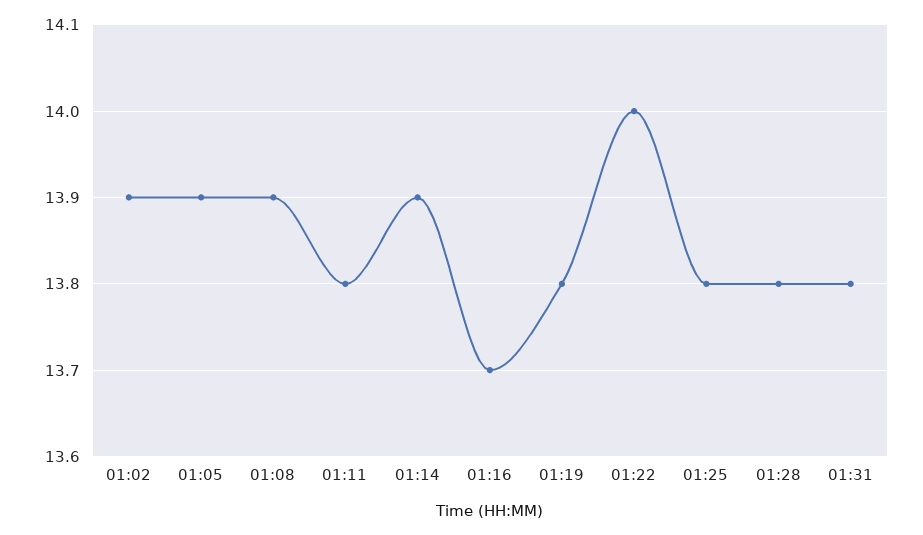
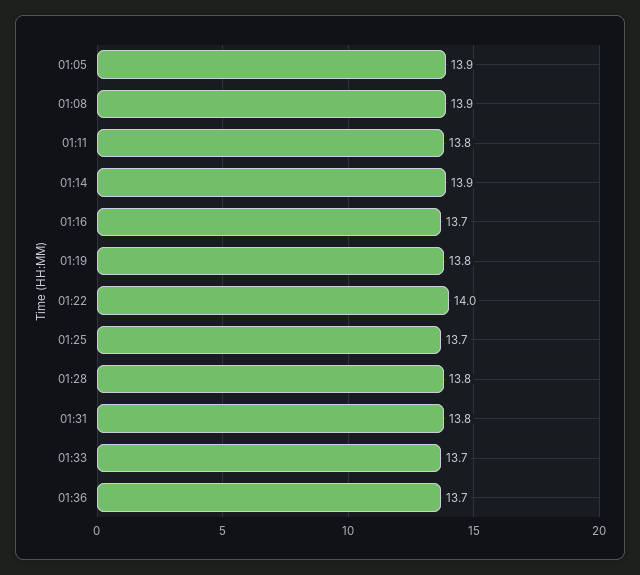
01:02: 13.9 -> none
01:25: 13.8 -> 13.7
01:33: none -> 13.7
01:36: none -> 13.7

